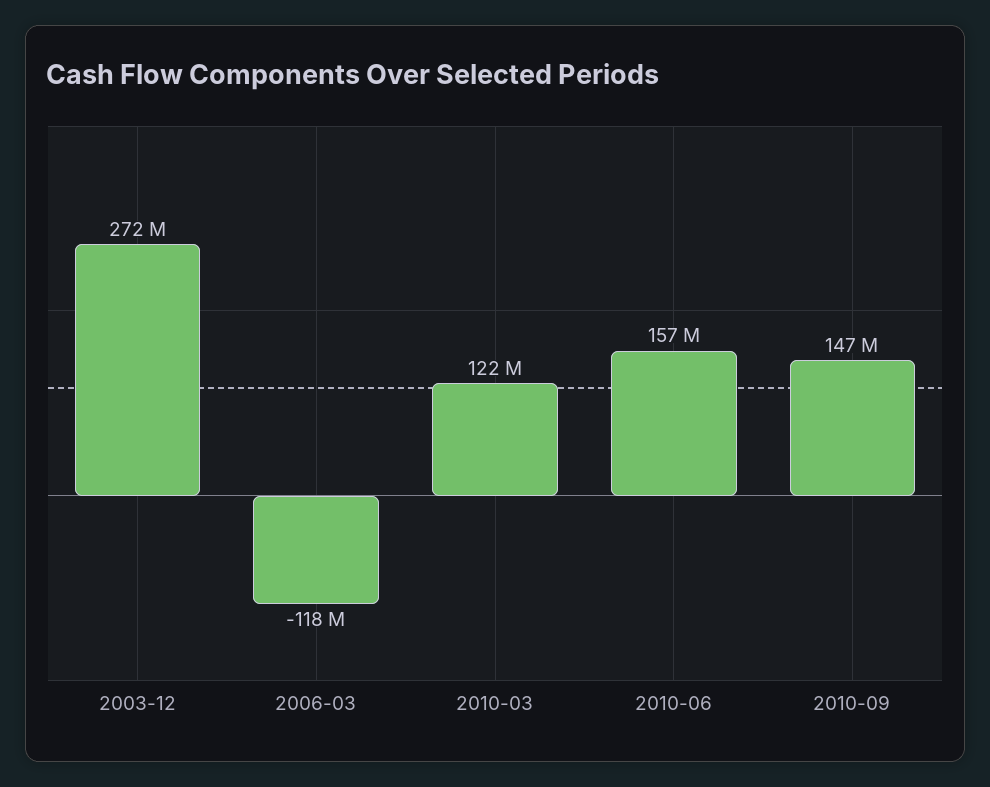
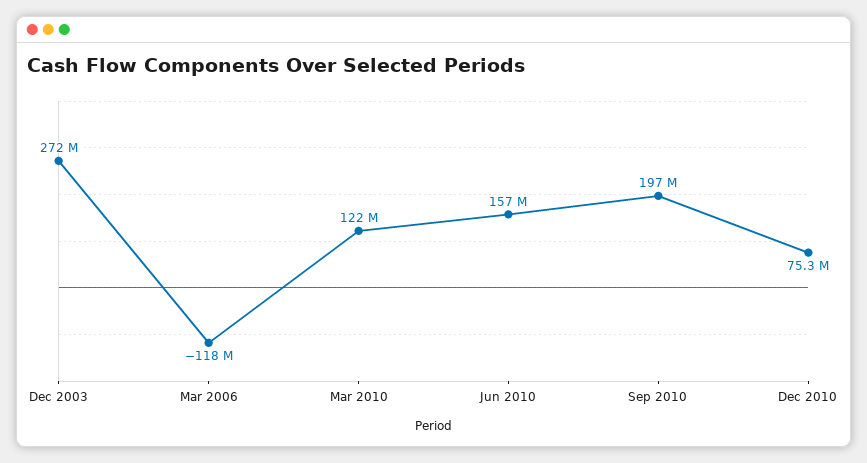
2010-09: 147000000 -> 197000000
Dec 2010: none -> 75300000

